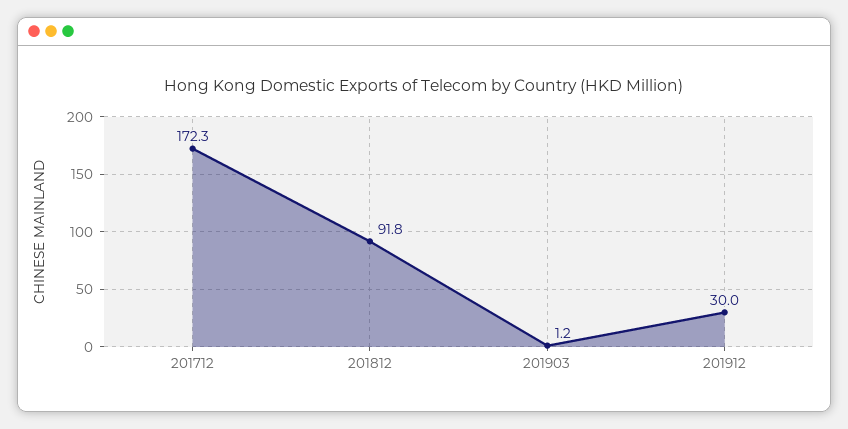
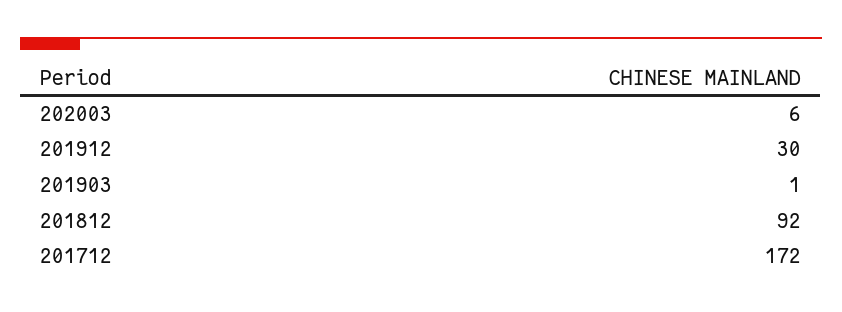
202003: none -> 6

